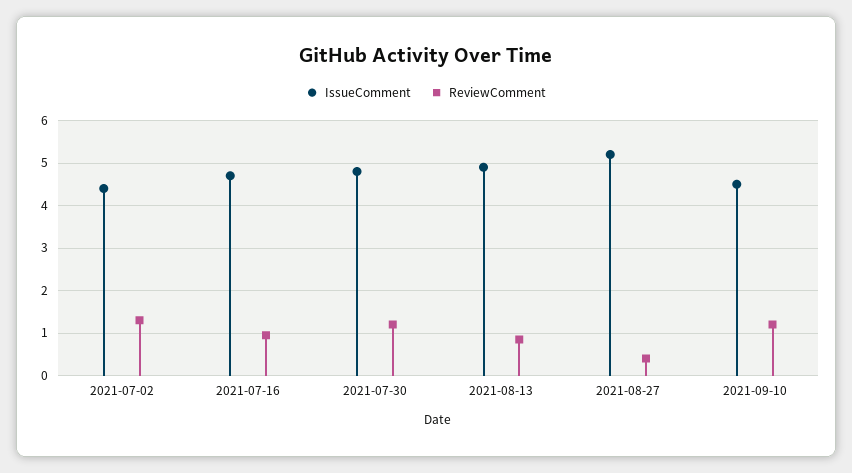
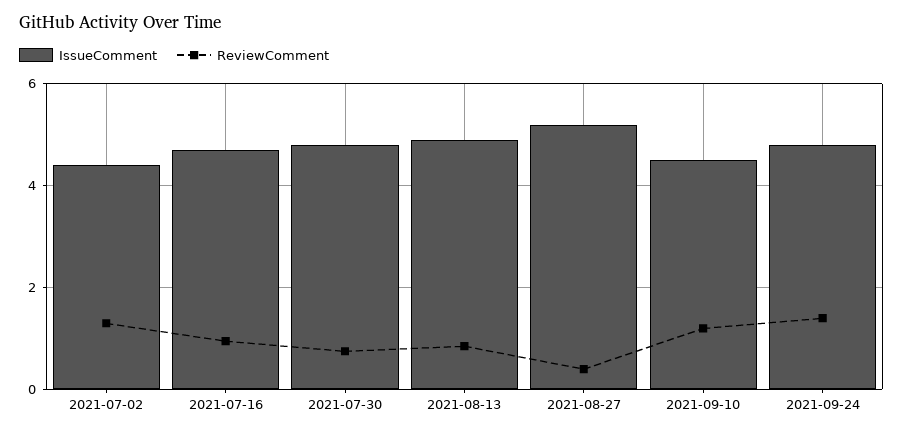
ReviewComment, 2021-07-30: 1.2 -> 0.8
IssueComment, 2021-09-24: none -> 4.8
ReviewComment, 2021-09-24: none -> 1.4

